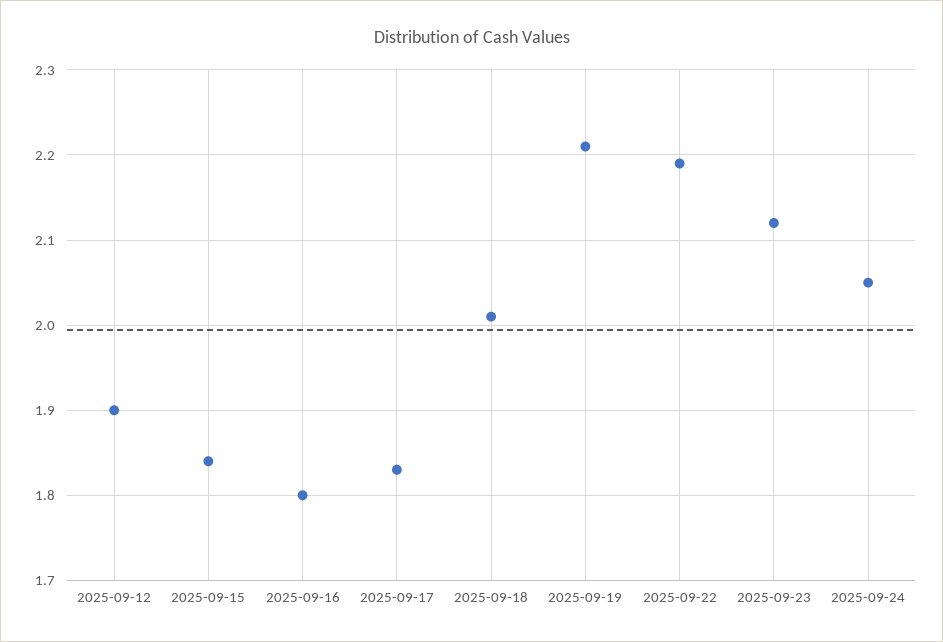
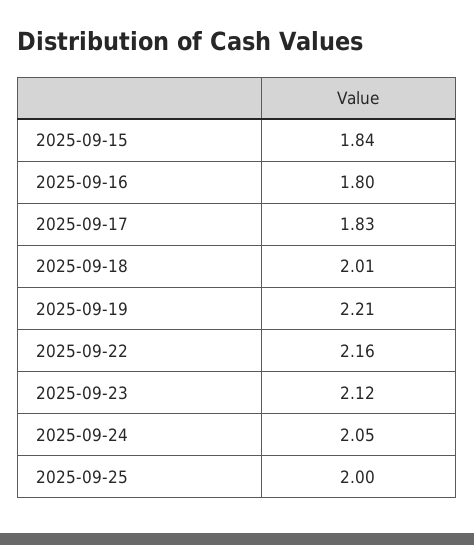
2025-09-12: 1.9 -> none
2025-09-22: 2.19 -> 2.16
2025-09-25: none -> 2

